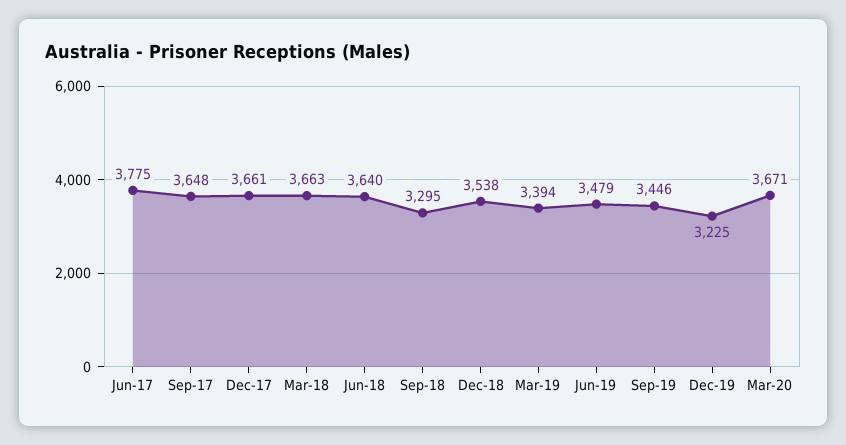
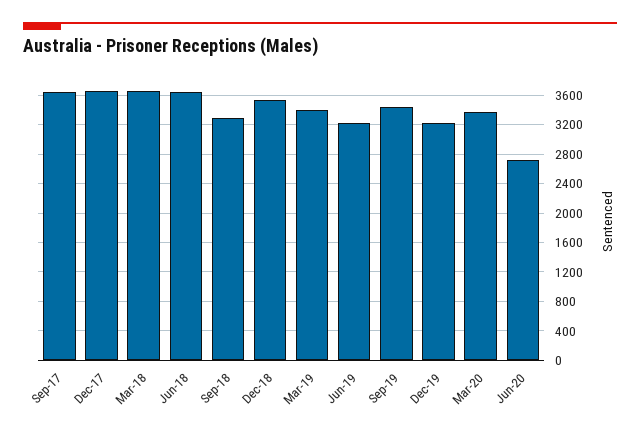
Jun-17: 3775 -> none
Jun-19: 3479 -> 3200
Mar-20: 3671 -> 3400
Jun-20: none -> 2700

